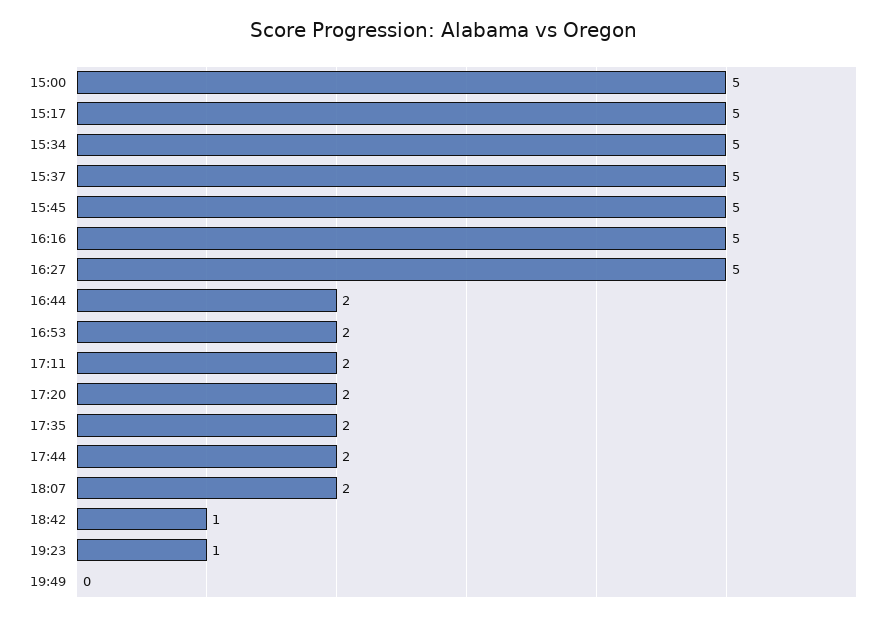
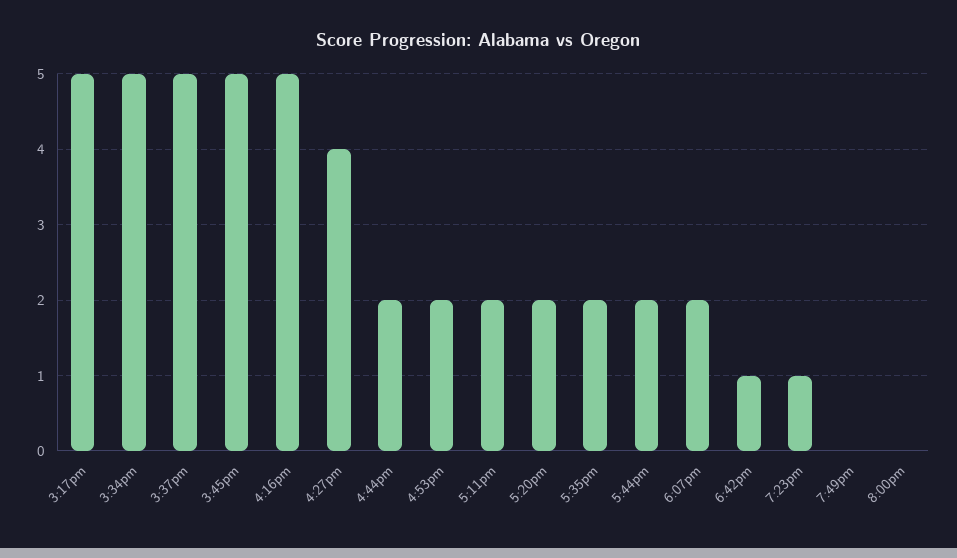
15:00: 5 -> none
16:27: 5 -> 4
8:00pm: none -> 0

